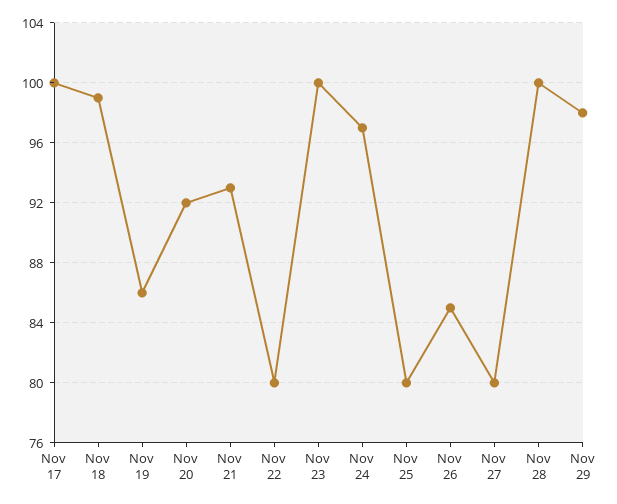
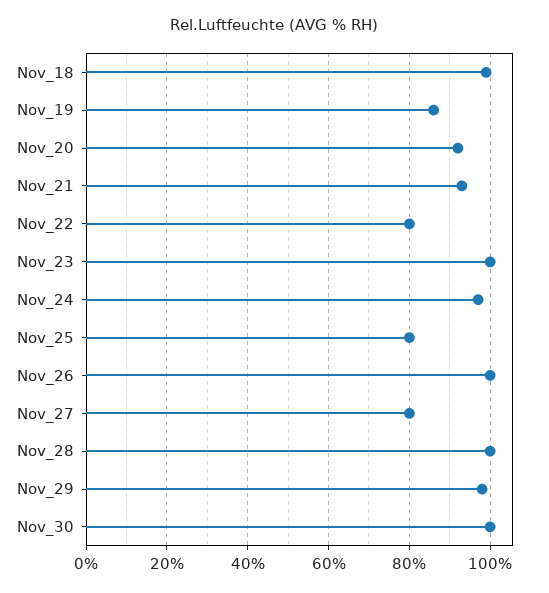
Nov 17: 100 -> none
Nov 26: 85 -> 100
Nov_30: none -> 100

